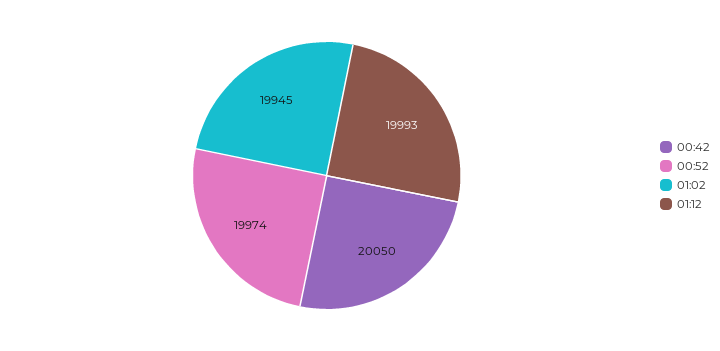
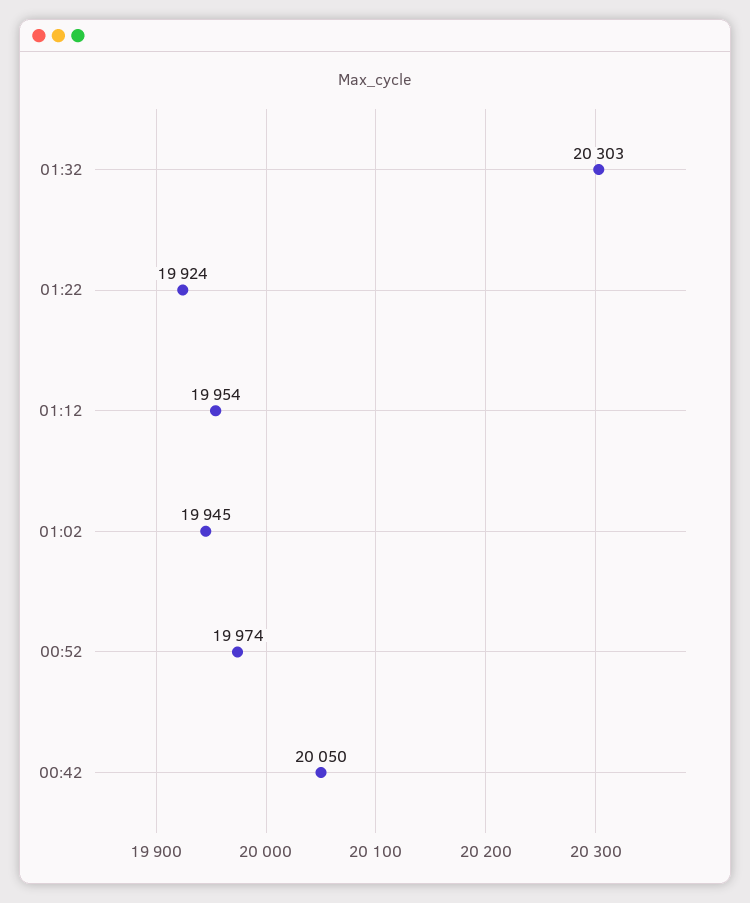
01:12: 19993 -> 19954
01:32: none -> 20303
01:22: none -> 19924

